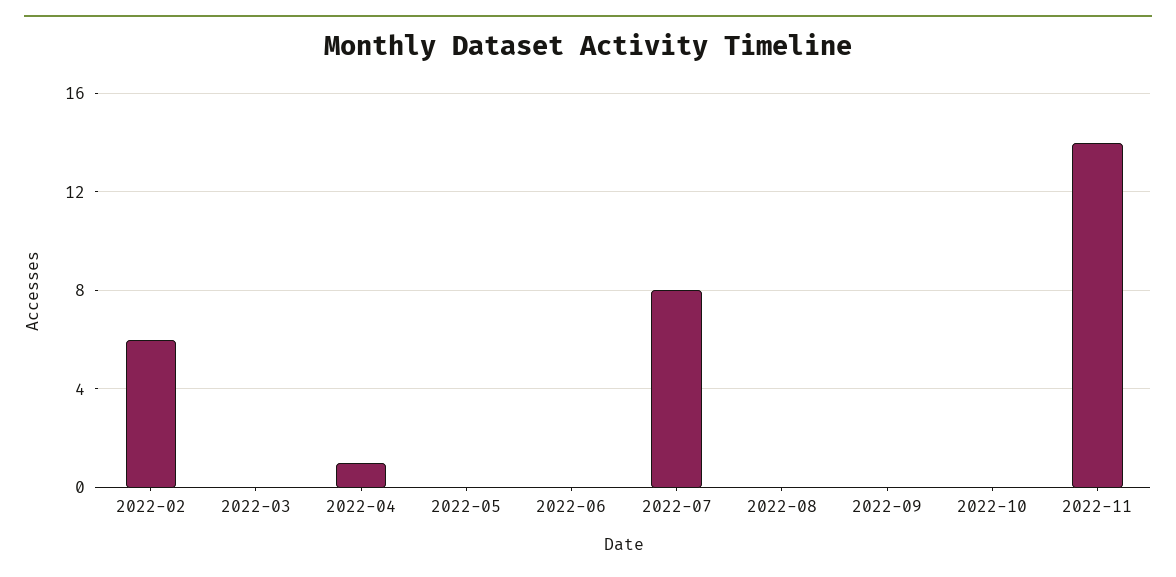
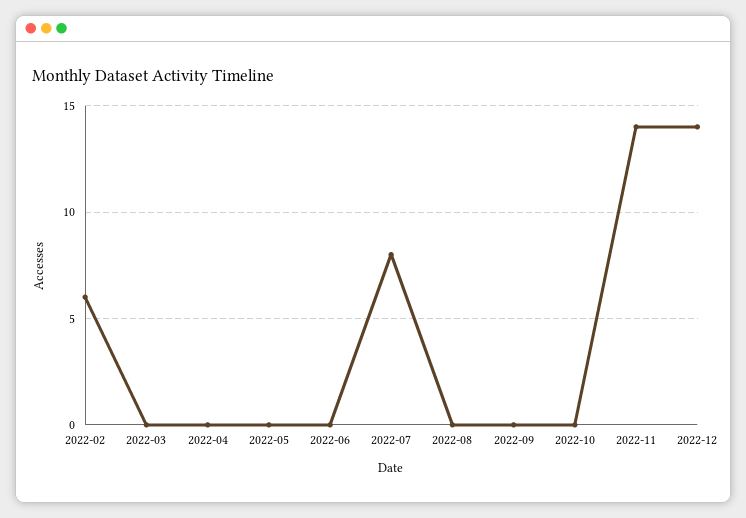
2022-04: 1 -> 0
2022-12: none -> 14

